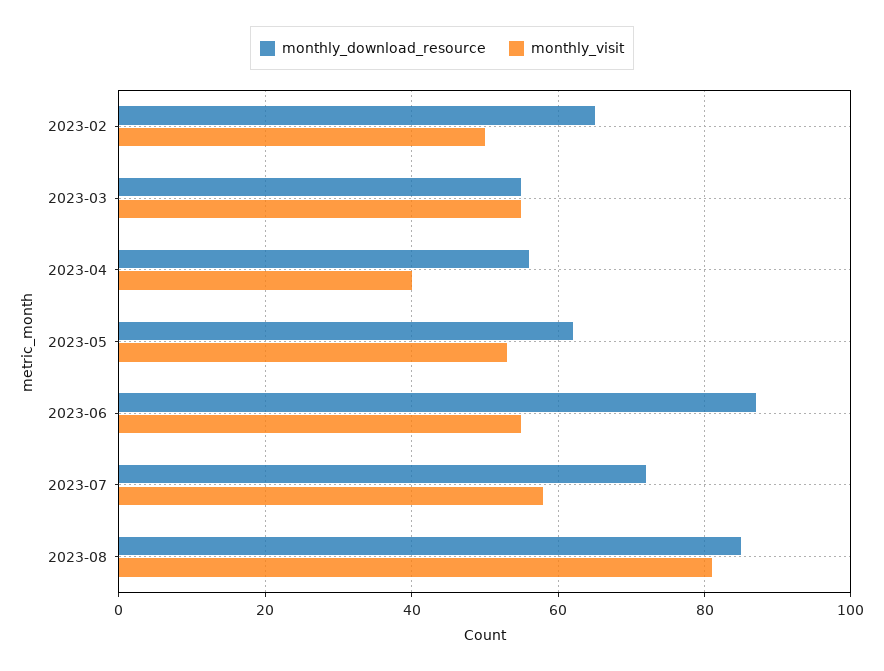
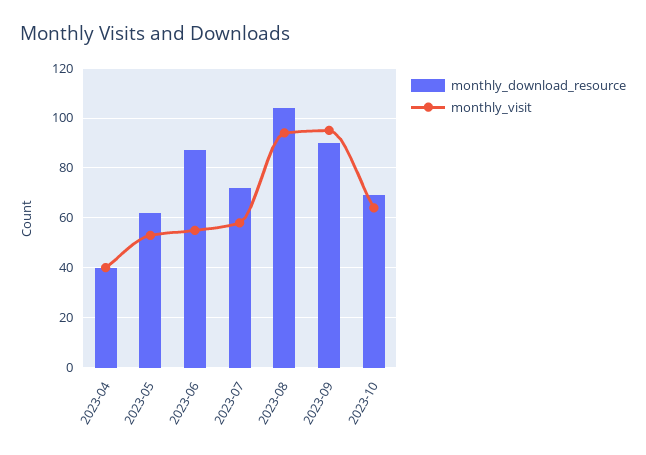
monthly_download_resource, 2023-02: 65 -> none
monthly_visit, 2023-02: 50 -> none
monthly_download_resource, 2023-03: 55 -> none
monthly_visit, 2023-03: 55 -> none
monthly_download_resource, 2023-04: 55 -> 40
monthly_download_resource, 2023-08: 85 -> 105
monthly_visit, 2023-08: 80 -> 95
monthly_download_resource, 2023-09: none -> 90
monthly_visit, 2023-09: none -> 95
monthly_download_resource, 2023-10: none -> 70
monthly_visit, 2023-10: none -> 65

